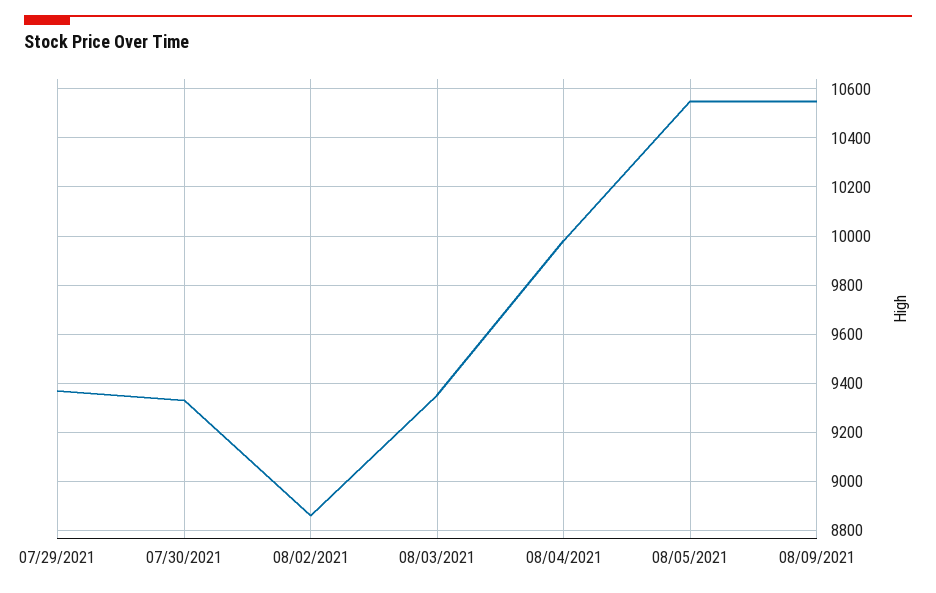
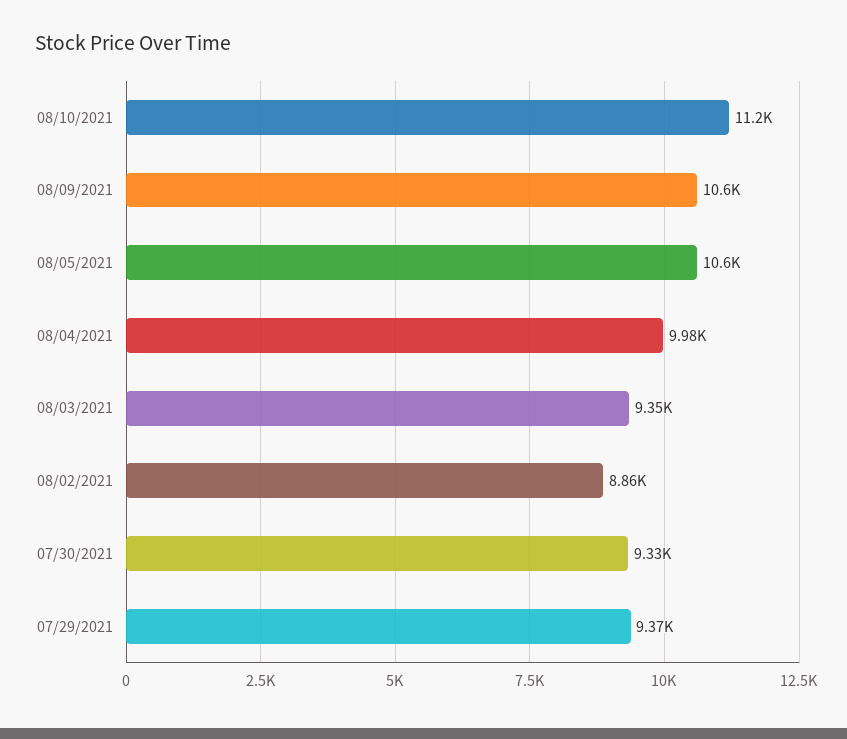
08/10/2021: none -> 11200

